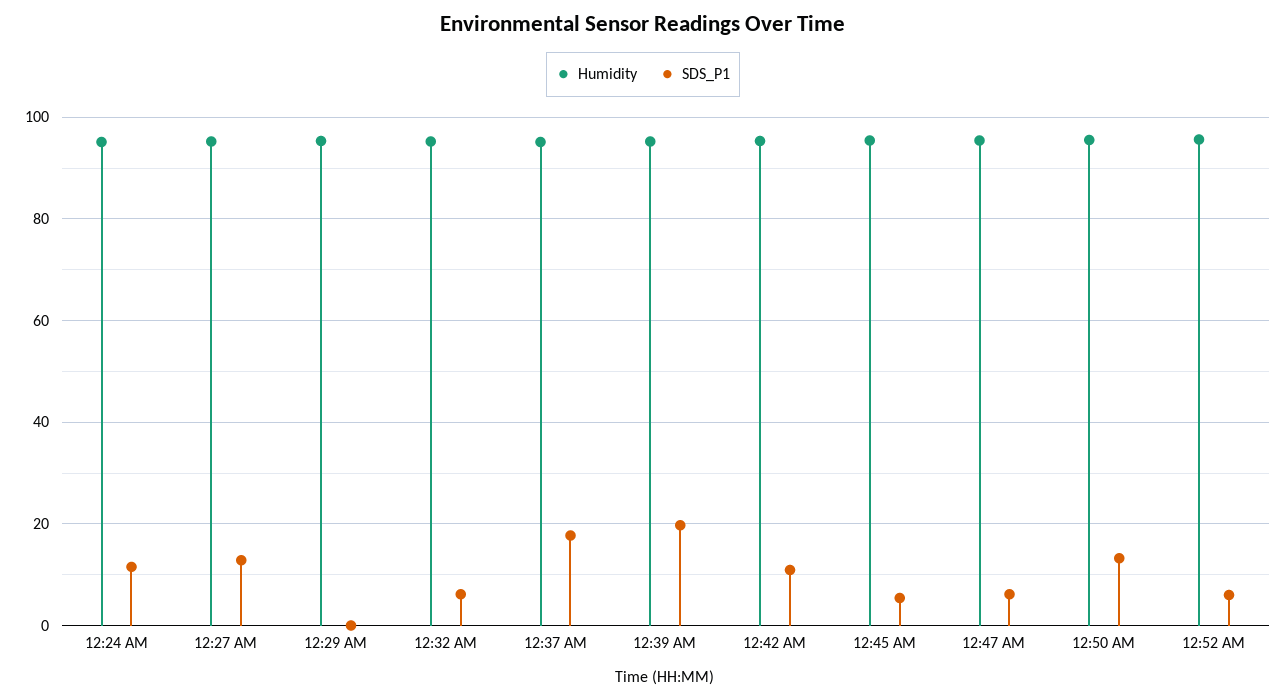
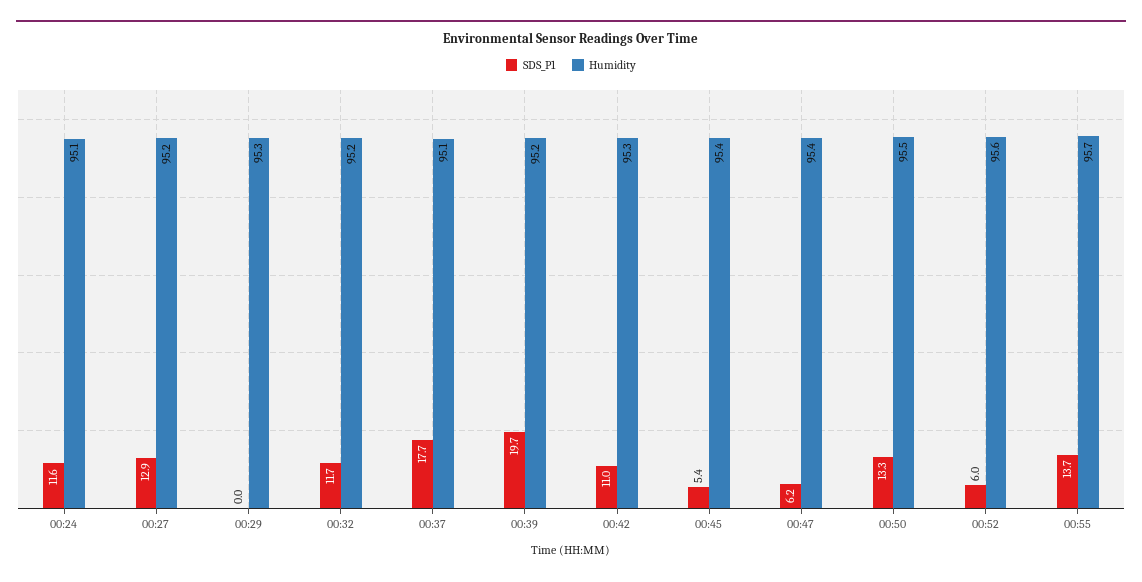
SDS_P1, 12:32 AM: 6 -> 11.7
SDS_P1, 00:55: none -> 13.7
Humidity, 00:55: none -> 95.7

